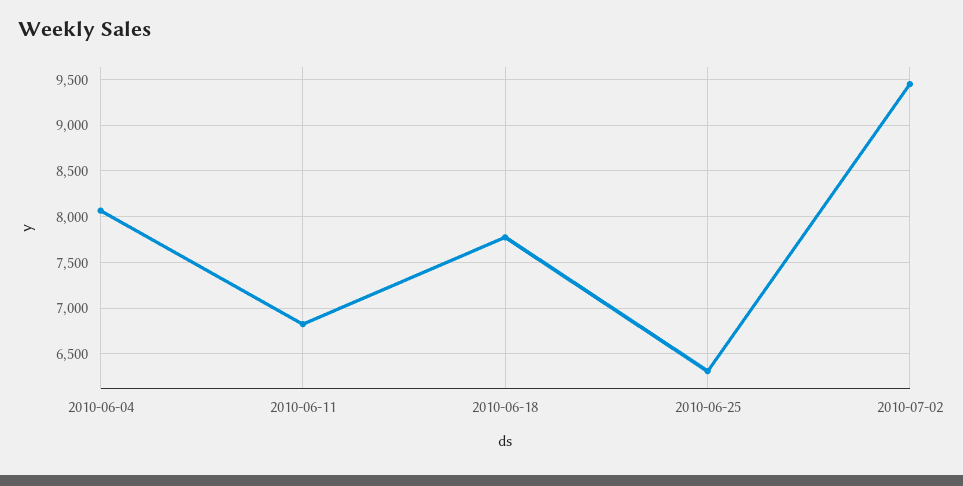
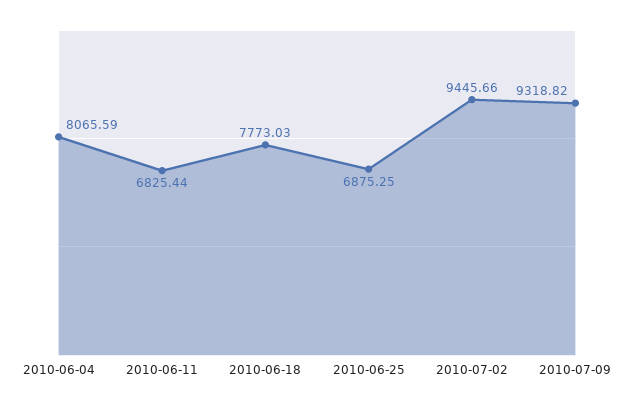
2010-06-25: 6300 -> 6875.25
2010-07-09: none -> 9318.82

